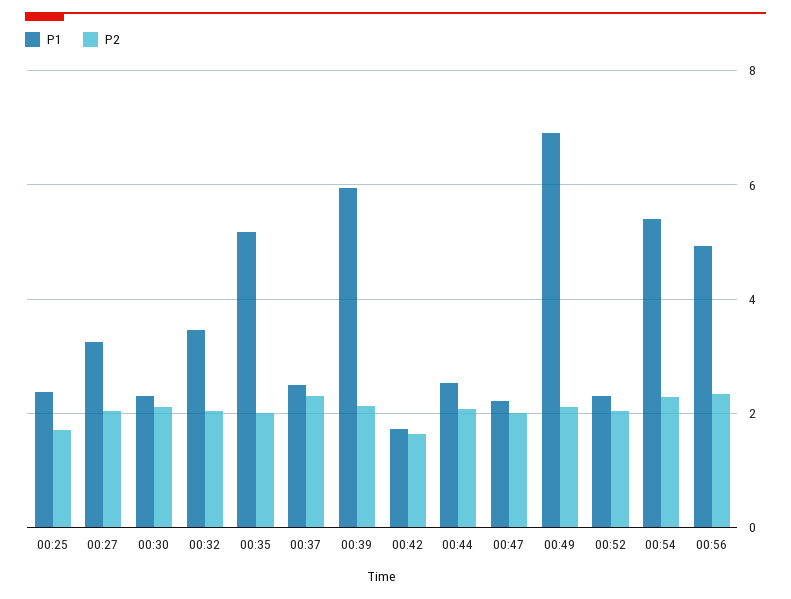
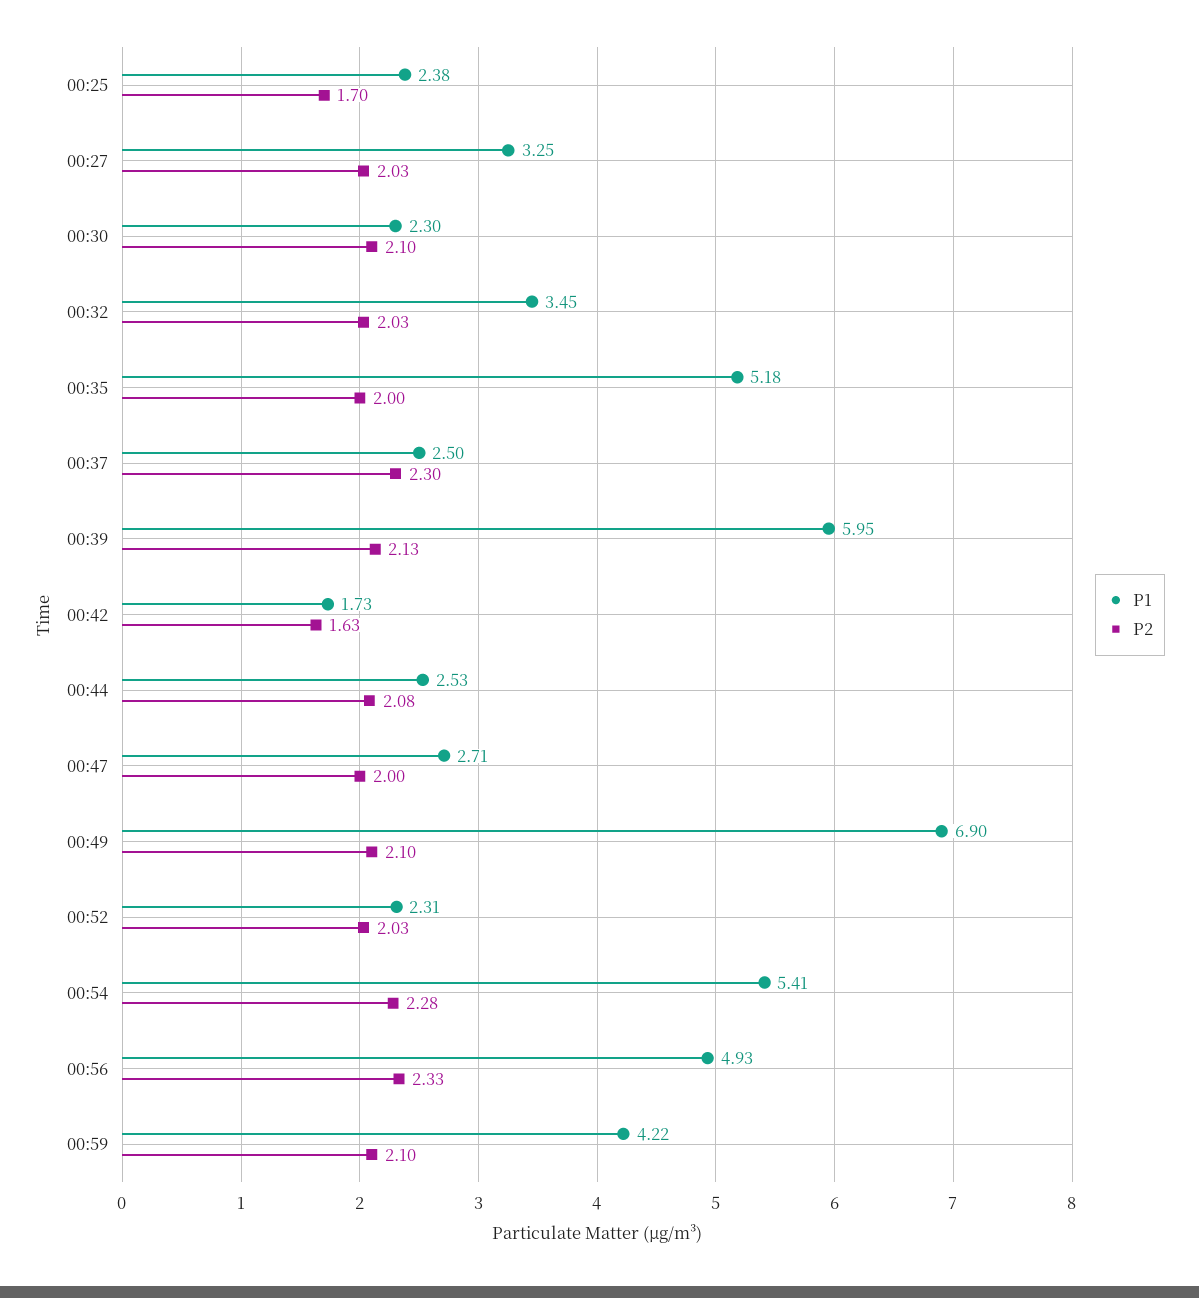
P1, 00:47: 2.2 -> 2.71
P1, 00:59: none -> 4.22
P2, 00:59: none -> 2.1

